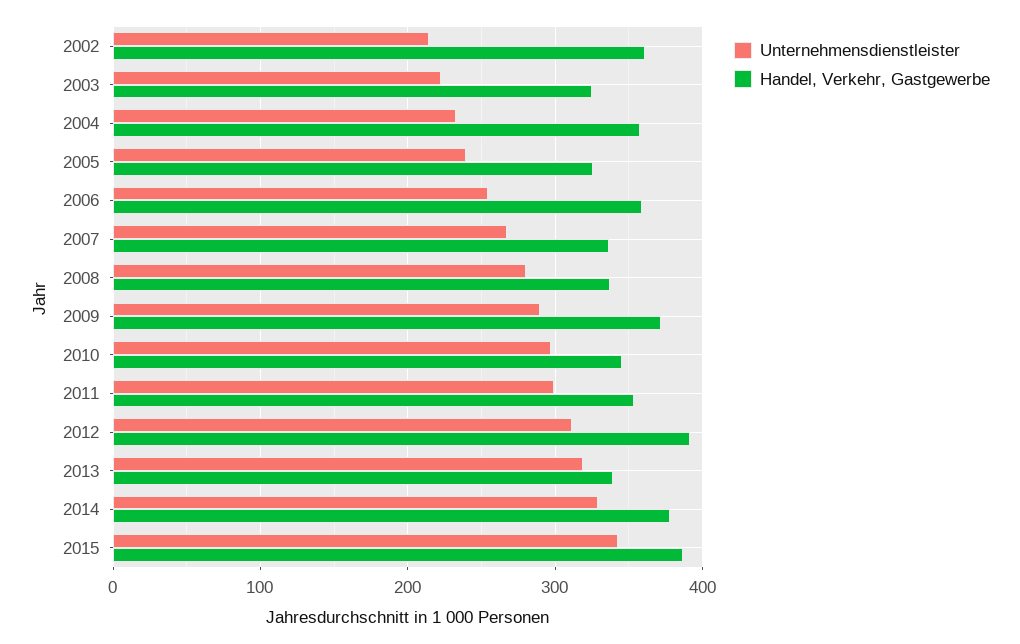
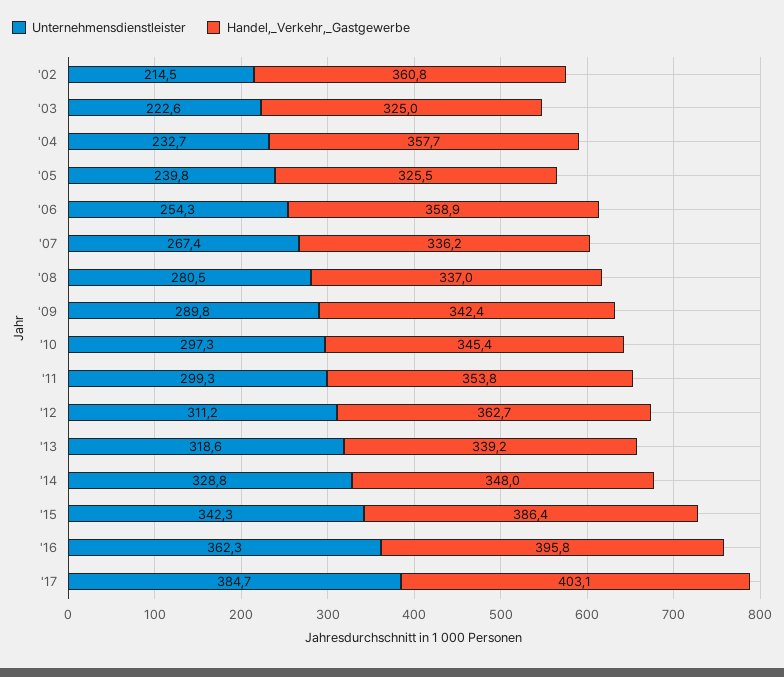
Handel, Verkehr, Gastgewerbe, 2009: 370 -> 342.4
Handel, Verkehr, Gastgewerbe, 2012: 390 -> 362.7
Handel, Verkehr, Gastgewerbe, 2014: 380 -> 348
Unternehmensdienstleister, '16: none -> 362.3
Handel, Verkehr, Gastgewerbe, '16: none -> 395.8
Unternehmensdienstleister, '17: none -> 384.7
Handel, Verkehr, Gastgewerbe, '17: none -> 403.1

